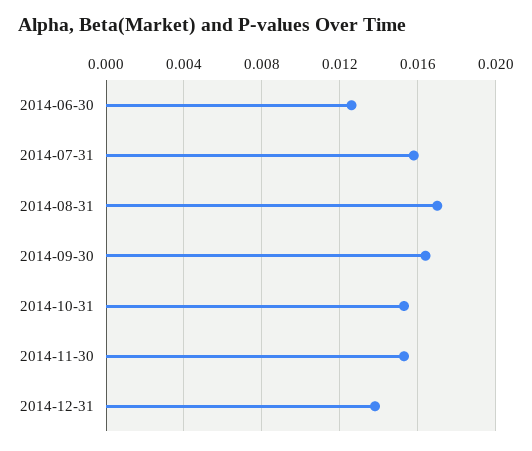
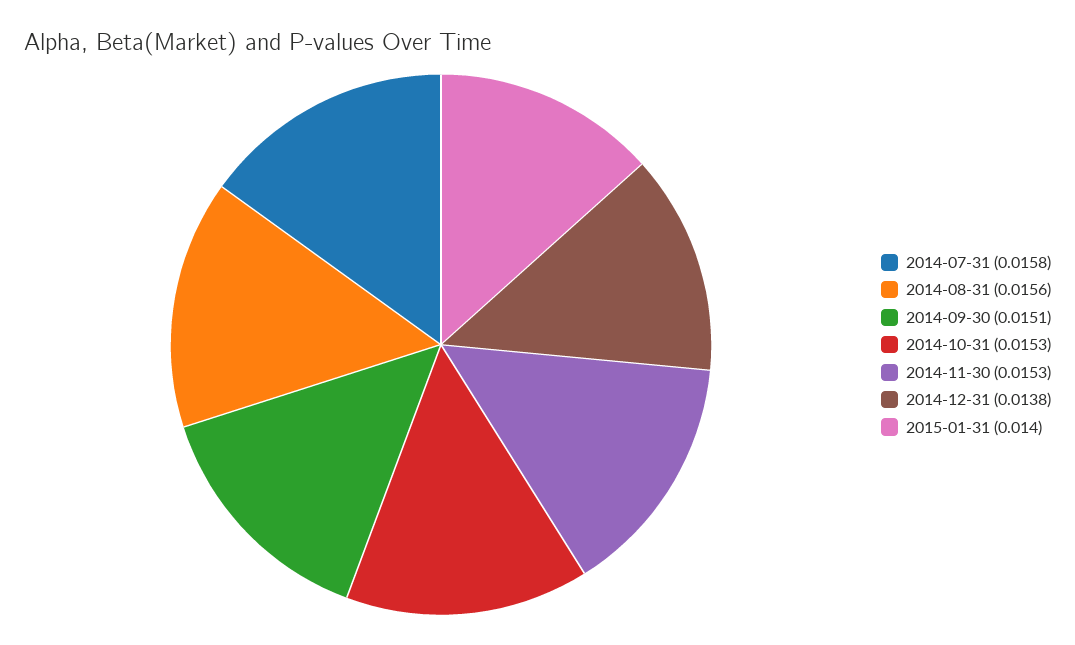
2014-06-30: 0.0125 -> none
2014-08-31: 0.017 -> 0.0156
2014-09-30: 0.0165 -> 0.0151
2015-01-31: none -> 0.014

